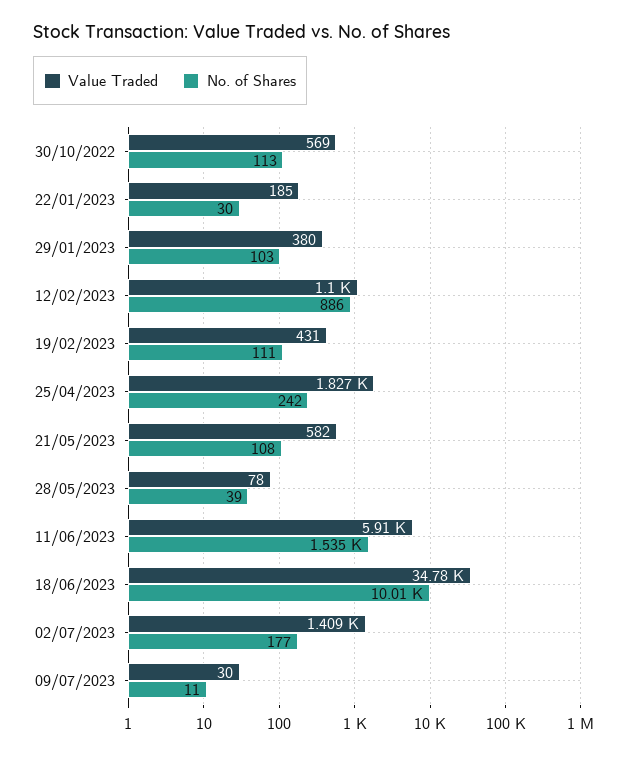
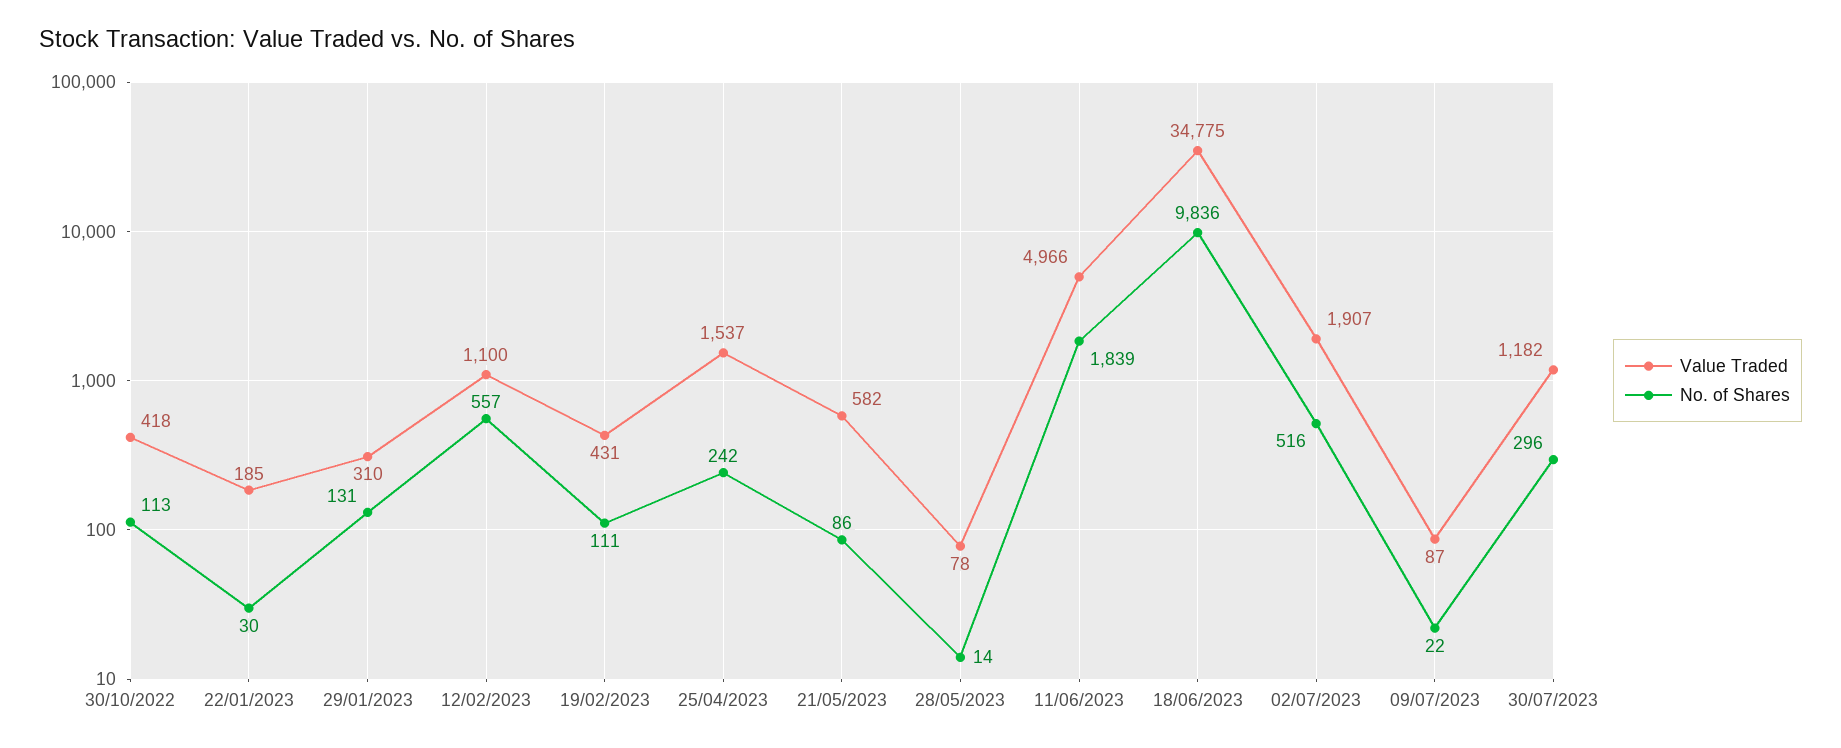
Value Traded, 30/10/2022: 569 -> 418
Value Traded, 29/01/2023: 380 -> 310
No. of Shares, 29/01/2023: 103 -> 131
No. of Shares, 12/02/2023: 886 -> 557
Value Traded, 25/04/2023: 1827 -> 1537
No. of Shares, 21/05/2023: 108 -> 86
No. of Shares, 28/05/2023: 39 -> 14
Value Traded, 11/06/2023: 5910 -> 4966
No. of Shares, 11/06/2023: 1535 -> 1839
No. of Shares, 18/06/2023: 10010 -> 9836
Value Traded, 02/07/2023: 1409 -> 1907
No. of Shares, 02/07/2023: 177 -> 516
Value Traded, 09/07/2023: 30 -> 87
No. of Shares, 09/07/2023: 11 -> 22
Value Traded, 30/07/2023: none -> 1182
No. of Shares, 30/07/2023: none -> 296

